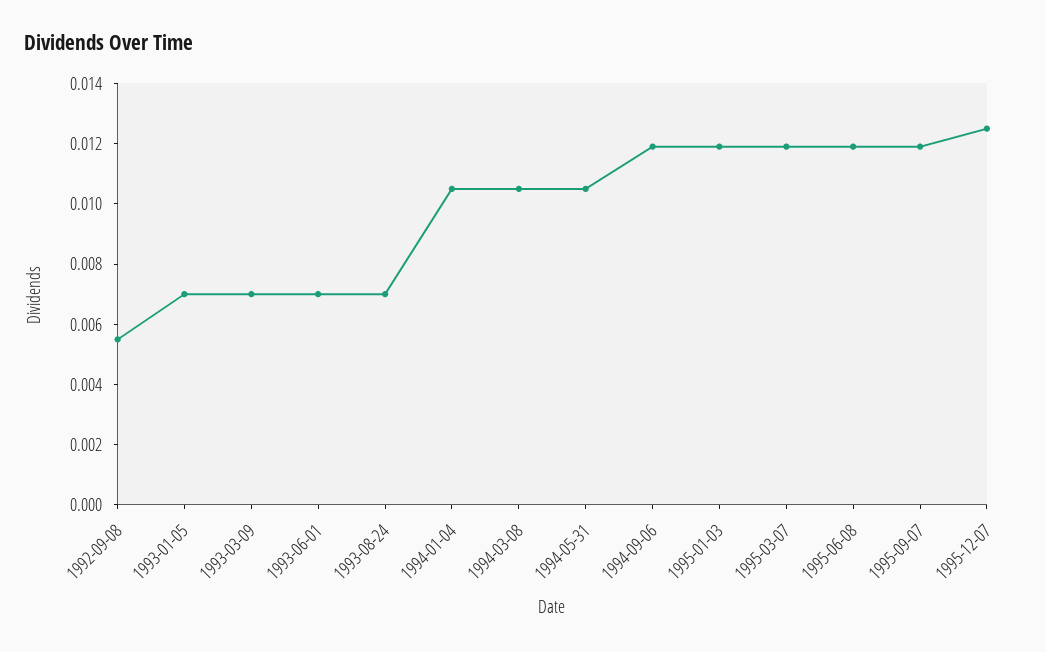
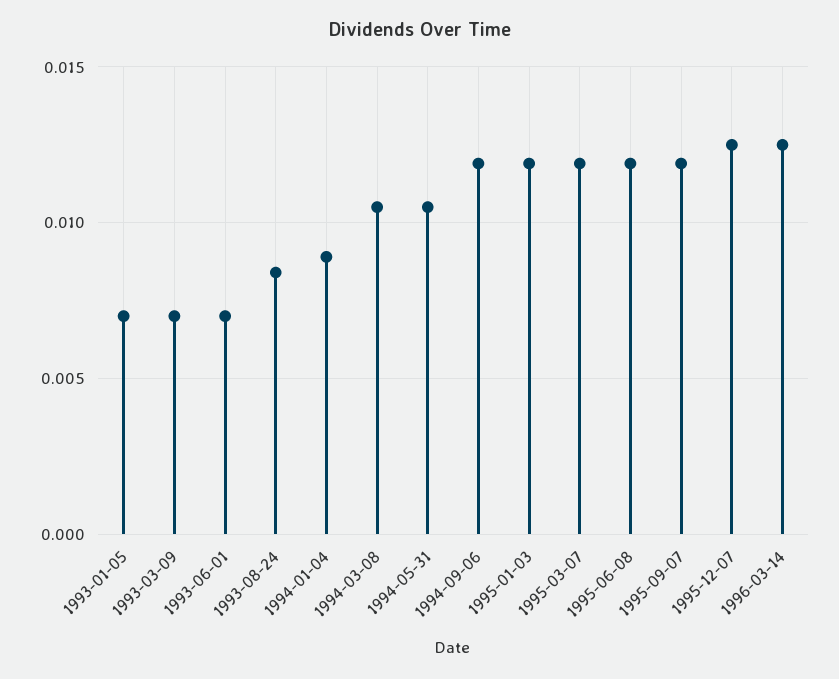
1992-09-08: 0.0055 -> none
1993-08-24: 0.007 -> 0.0085
1994-01-04: 0.0105 -> 0.009
1996-03-14: none -> 0.0125

